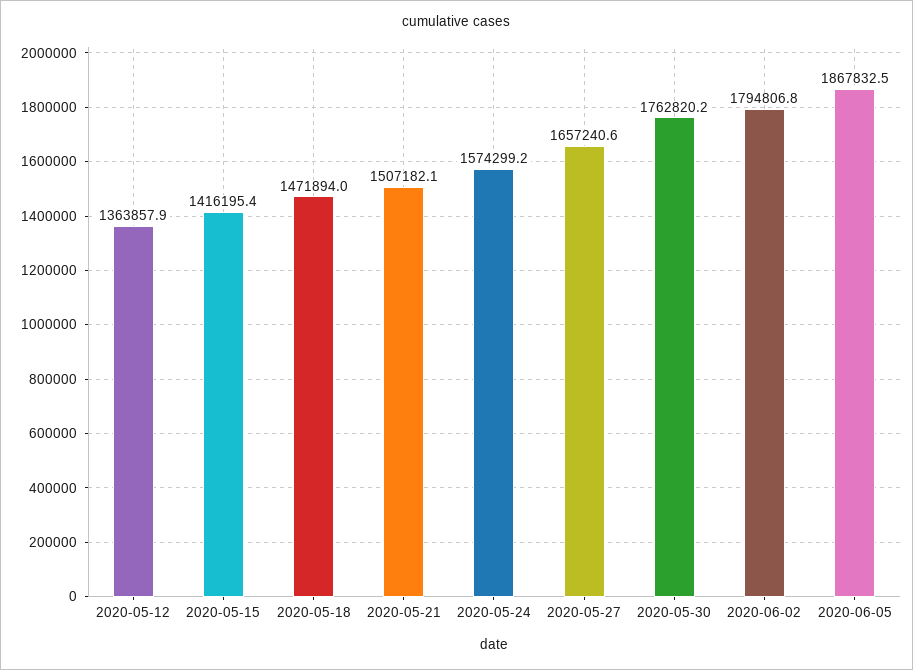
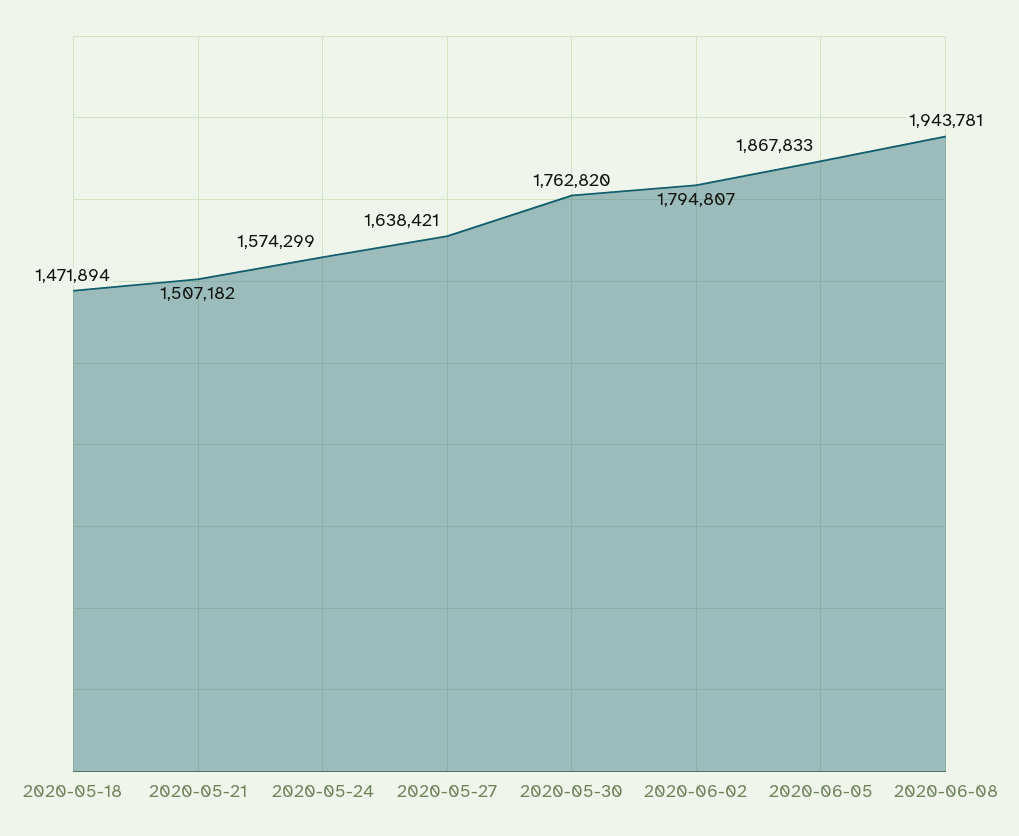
2020-05-12: 1363857.9 -> none
2020-05-15: 1416195.4 -> none
2020-05-27: 1657240.6 -> 1638421
2020-06-08: none -> 1943781

